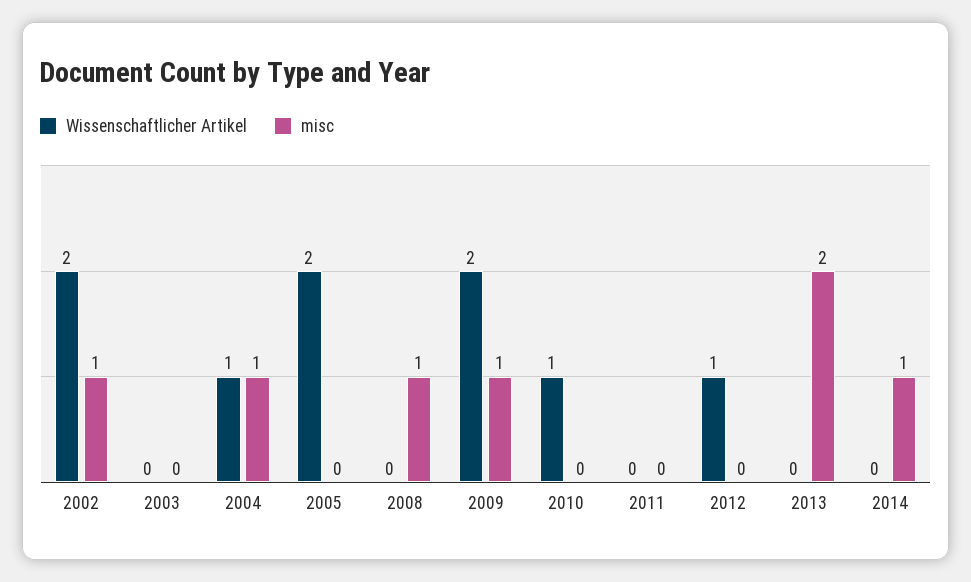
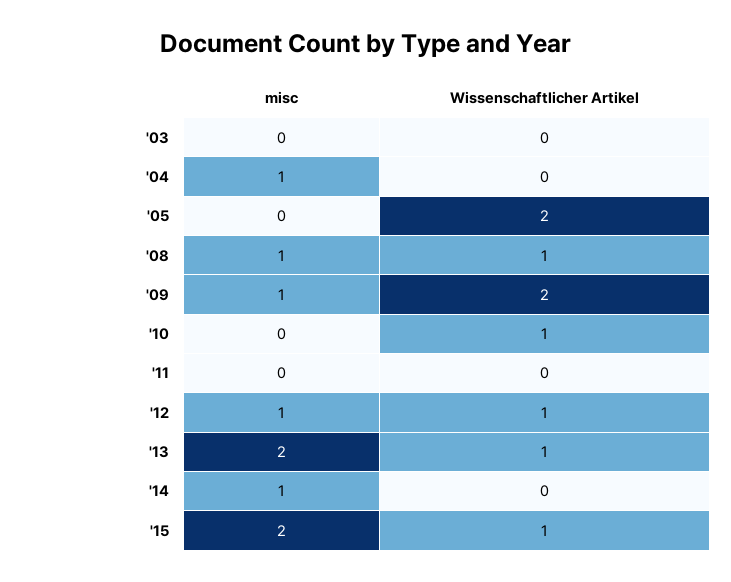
Wissenschaftlicher Artikel, 2002: 2 -> none
misc, 2002: 1 -> none
Wissenschaftlicher Artikel, 2004: 1 -> 0
Wissenschaftlicher Artikel, 2008: 0 -> 1
misc, 2012: 0 -> 1
Wissenschaftlicher Artikel, 2013: 0 -> 1
misc, '15: none -> 2
Wissenschaftlicher Artikel, '15: none -> 1

